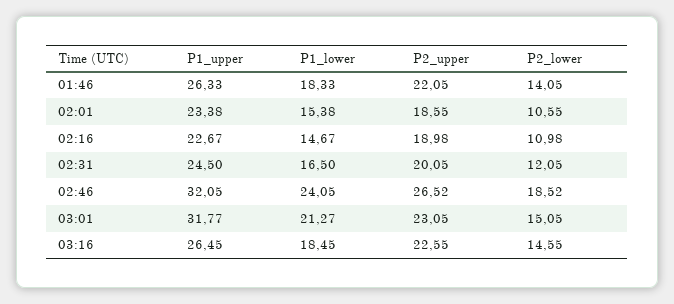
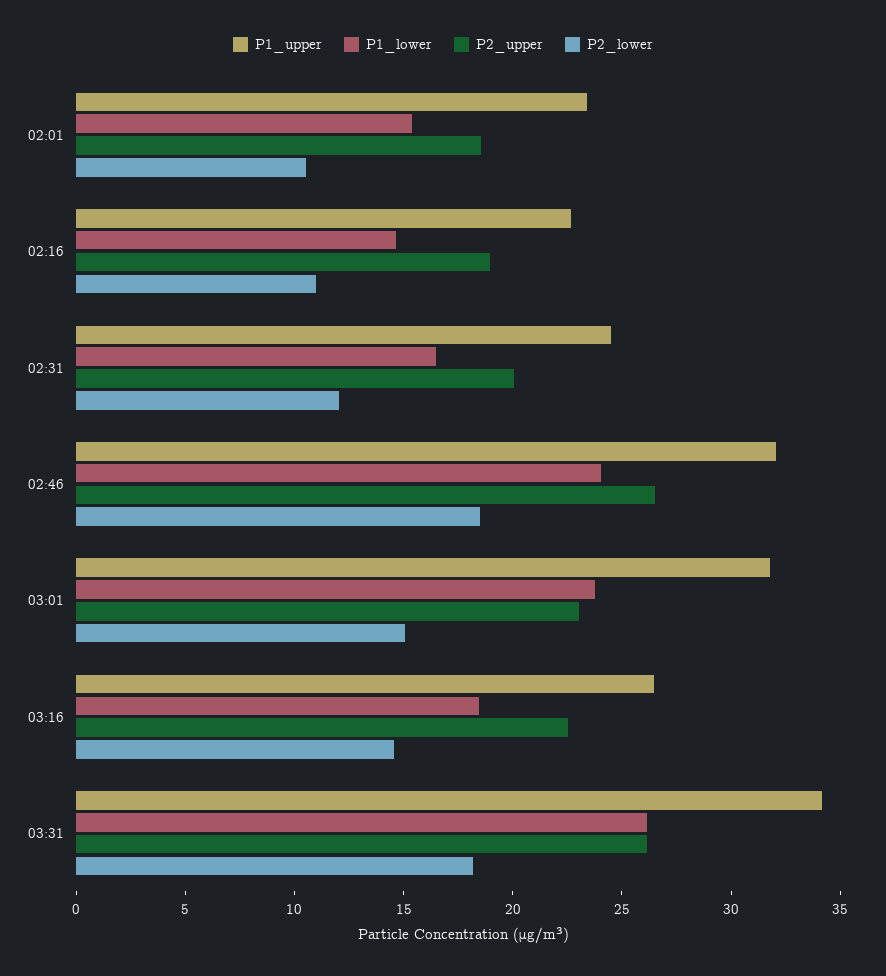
P1_upper, 01:46: 26.33 -> none
P1_lower, 01:46: 18.33 -> none
P2_upper, 01:46: 22.05 -> none
P2_lower, 01:46: 14.05 -> none
P1_lower, 03:01: 21.27 -> 24
P1_upper, 03:31: none -> 34
P1_lower, 03:31: none -> 26
P2_upper, 03:31: none -> 26
P2_lower, 03:31: none -> 18

